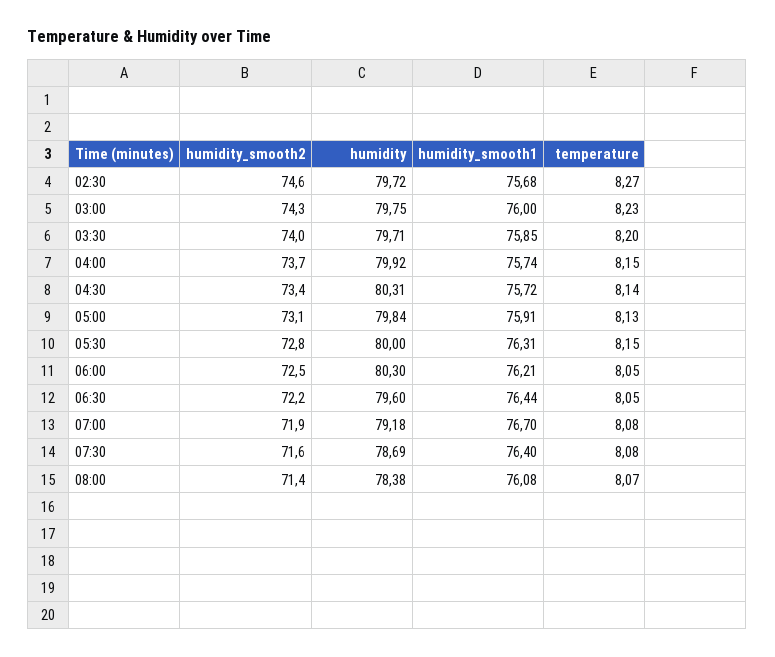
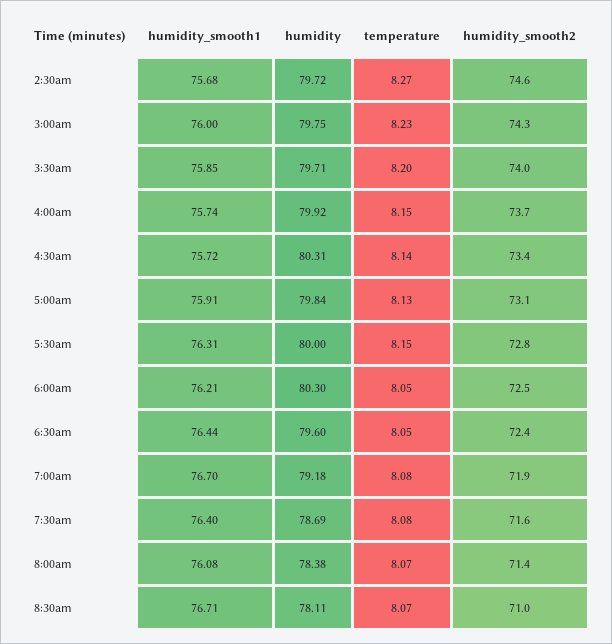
humidity_smooth2, 06:30: 72.2 -> 72.4
humidity_smooth1, 8:30am: none -> 76.71
humidity, 8:30am: none -> 78.11
temperature, 8:30am: none -> 8.07
humidity_smooth2, 8:30am: none -> 71

